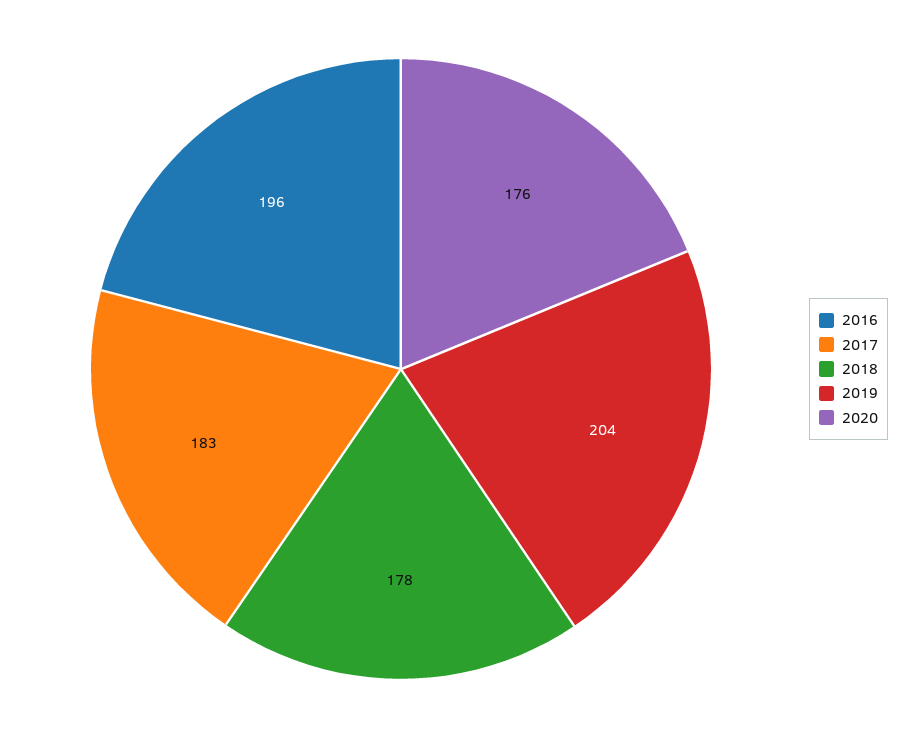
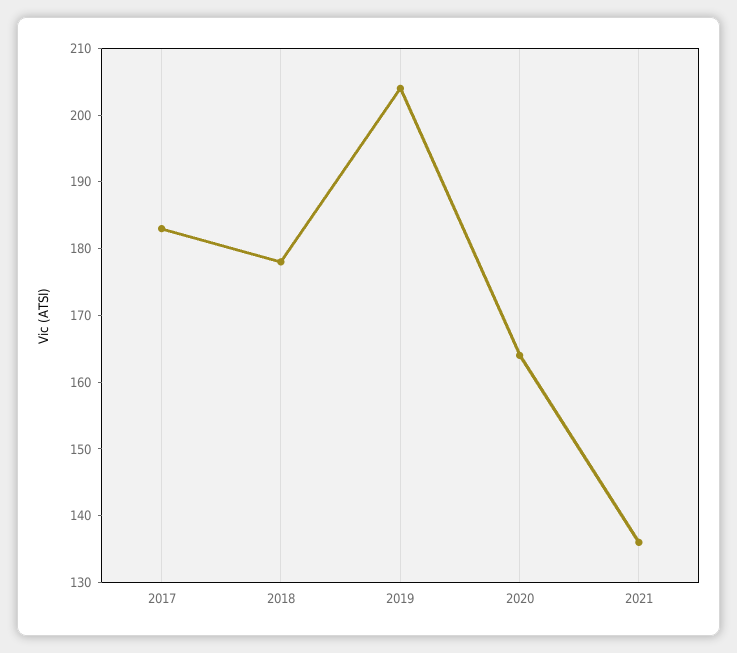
2016: 196 -> none
2020: 176 -> 165
2021: none -> 135

